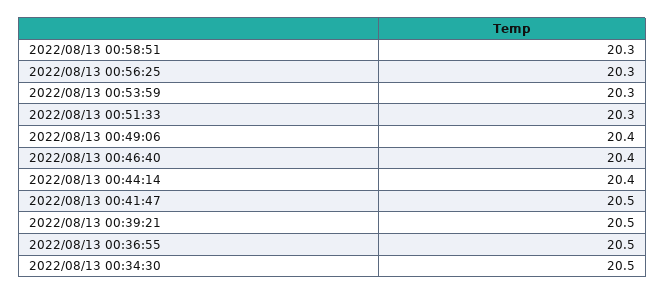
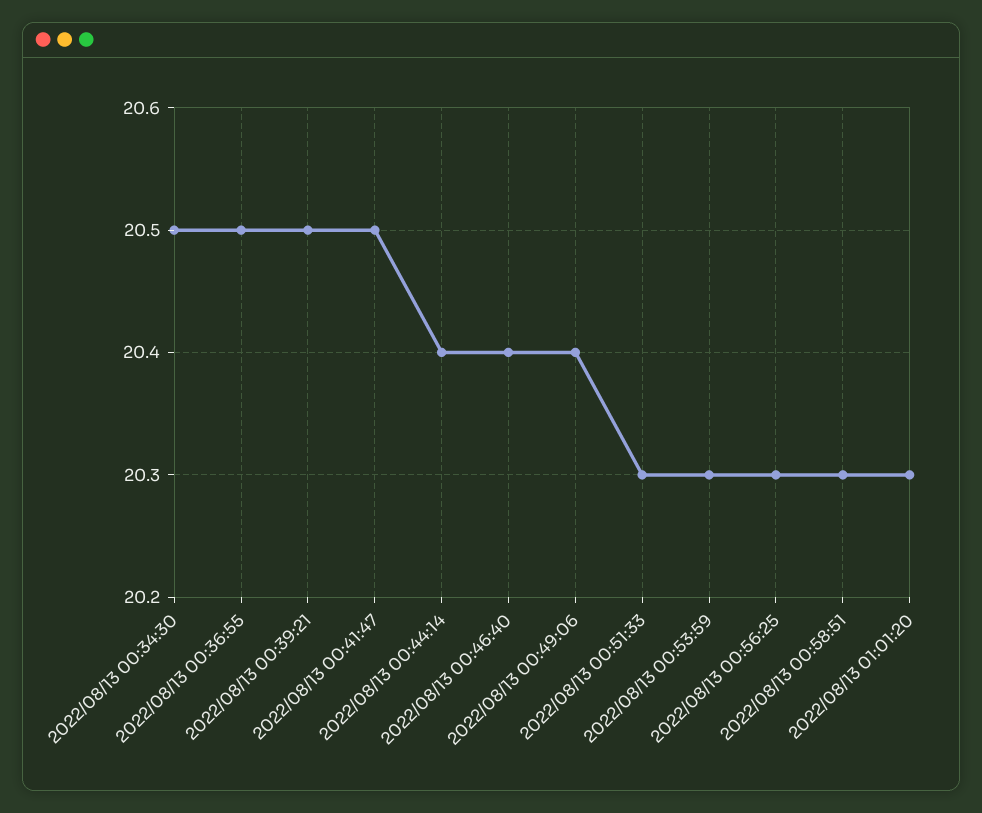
2022/08/13 01:01:20: none -> 20.3

